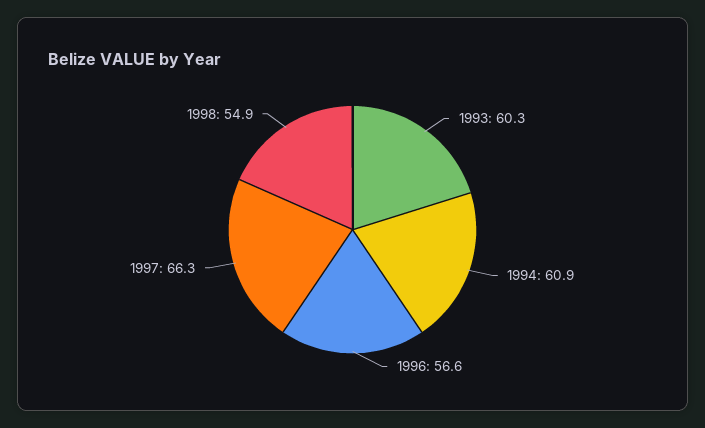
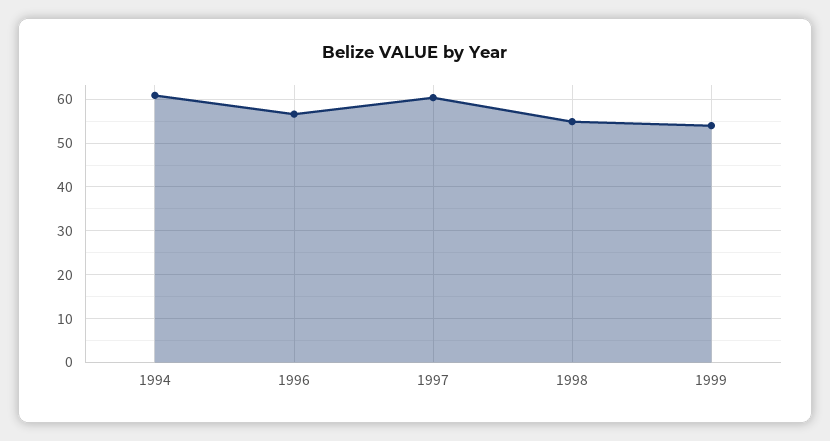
1993: 60.3 -> none
1997: 66.3 -> 60
1999: none -> 54

